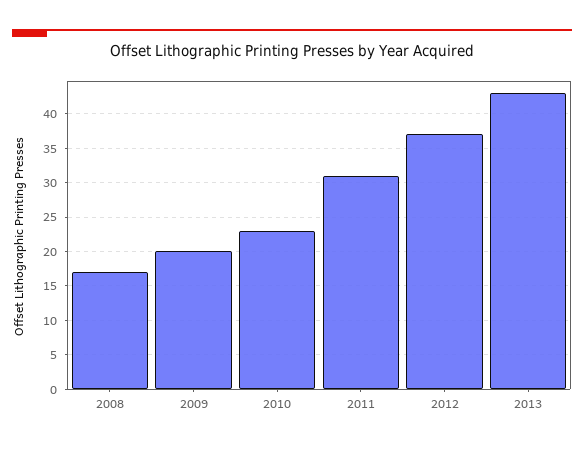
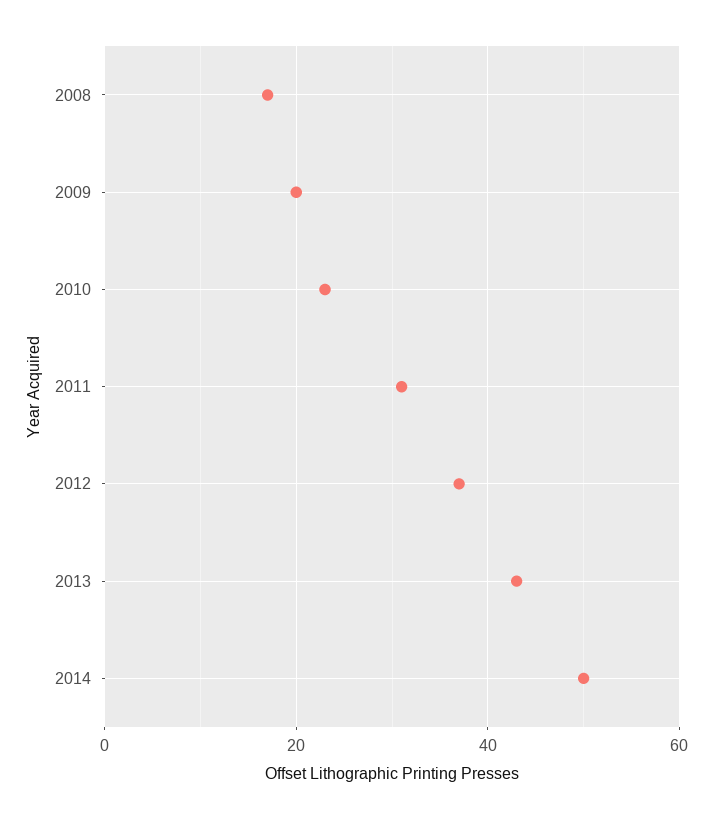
2014: none -> 50

